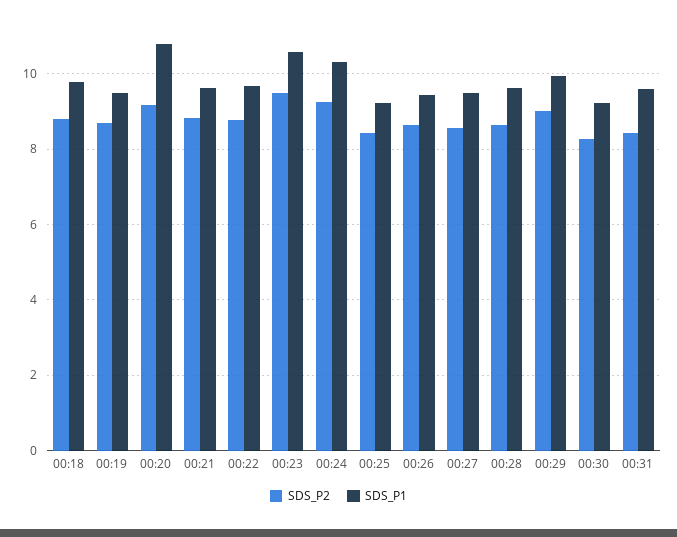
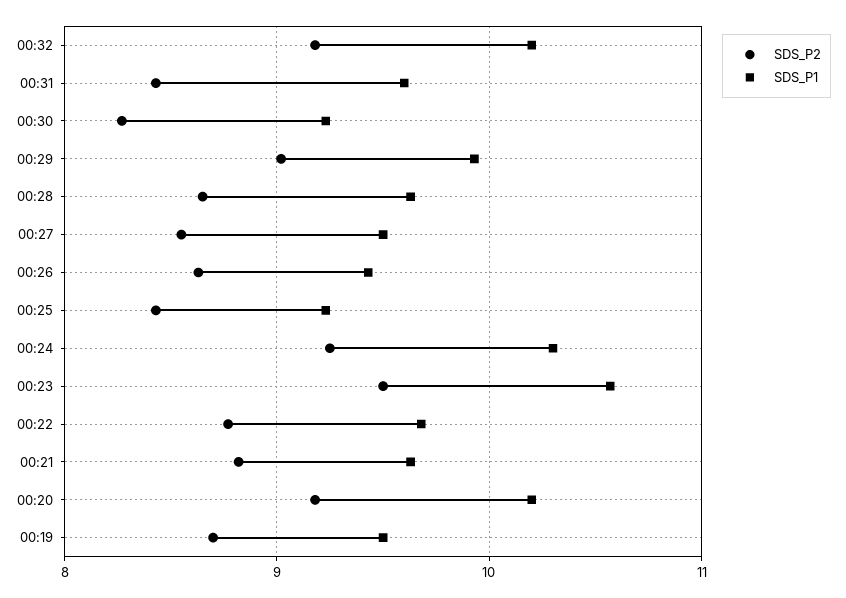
SDS_P2, 00:18: 8.8 -> none
SDS_P1, 00:18: 9.8 -> none
SDS_P1, 00:20: 10.8 -> 10.2
SDS_P2, 00:32: none -> 9.2
SDS_P1, 00:32: none -> 10.2

